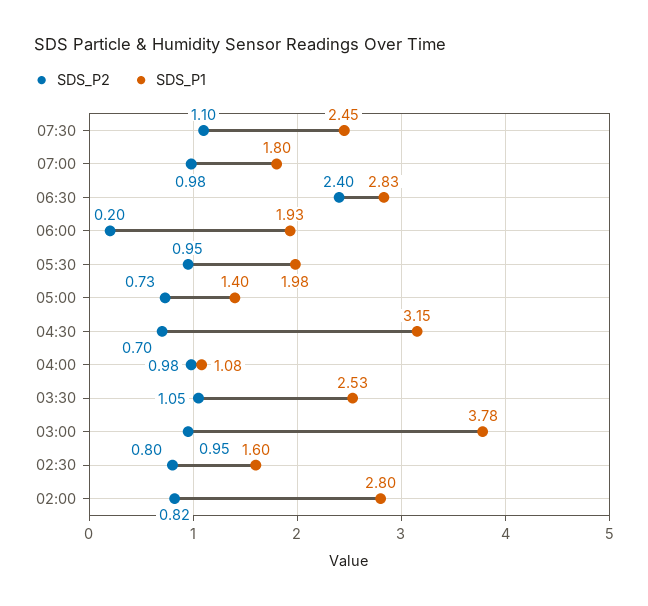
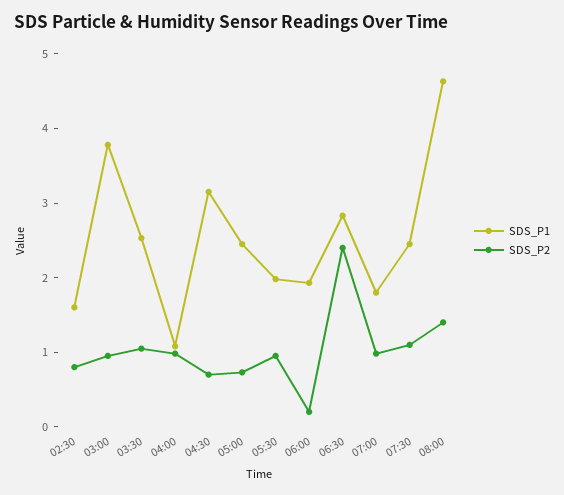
SDS_P1, 05:00: 1.4 -> 2.4
SDS_P2, 02:00: 0.82 -> none
SDS_P1, 02:00: 2.8 -> none
SDS_P1, 08:00: none -> 4.6
SDS_P2, 08:00: none -> 1.4

